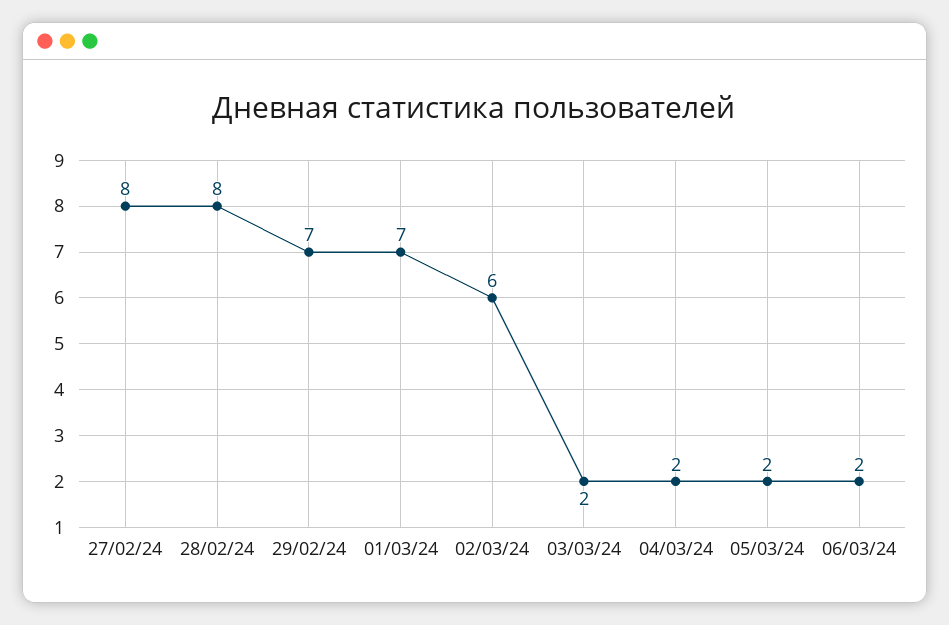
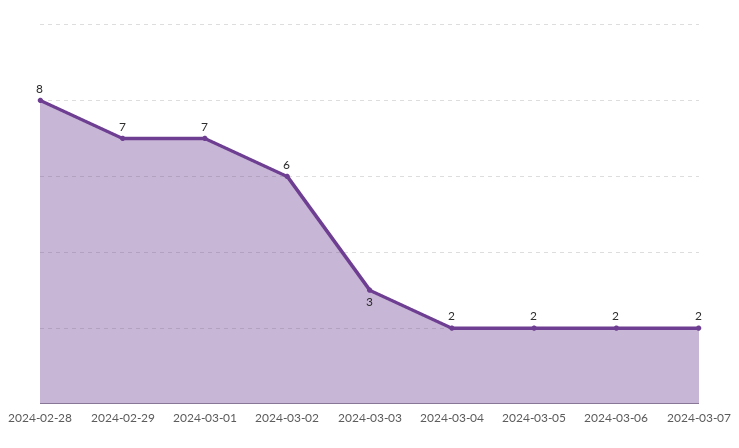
27/02/24: 8 -> none
03/03/24: 2 -> 3
2024-03-07: none -> 2

